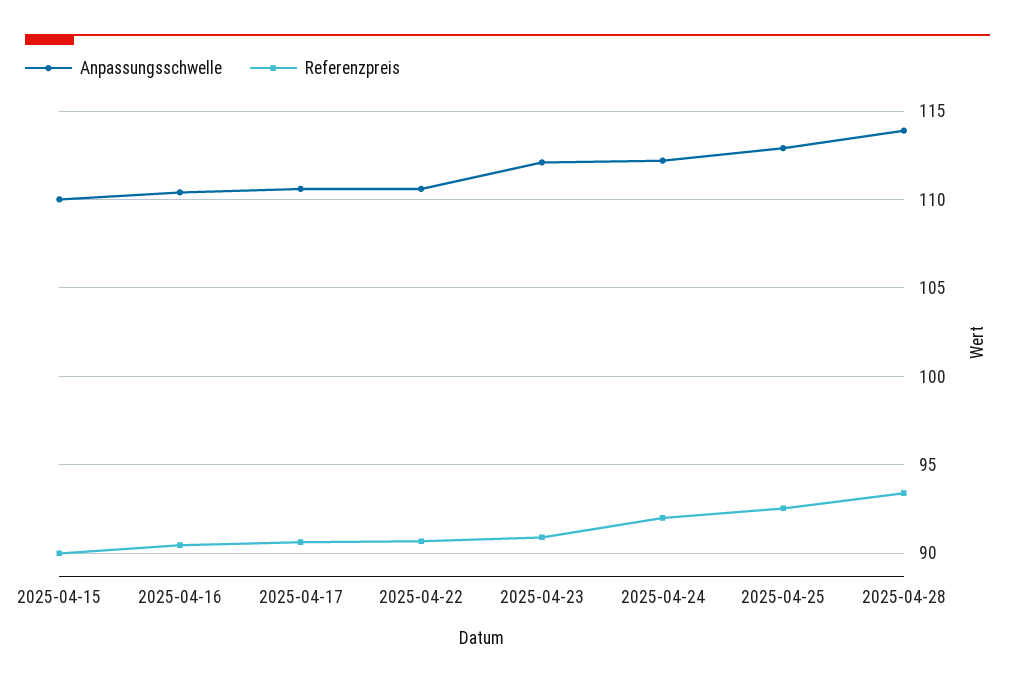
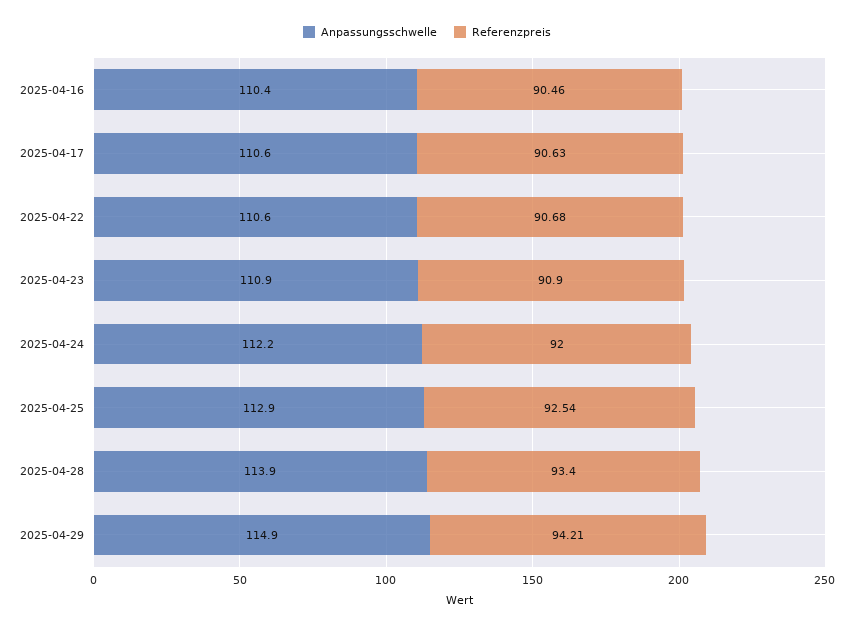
Anpassungsschwelle, 2025-04-15: 110 -> none
Referenzpreis, 2025-04-15: 90 -> none
Anpassungsschwelle, 2025-04-23: 112 -> 110.9
Anpassungsschwelle, 2025-04-29: none -> 114.9
Referenzpreis, 2025-04-29: none -> 94.21

